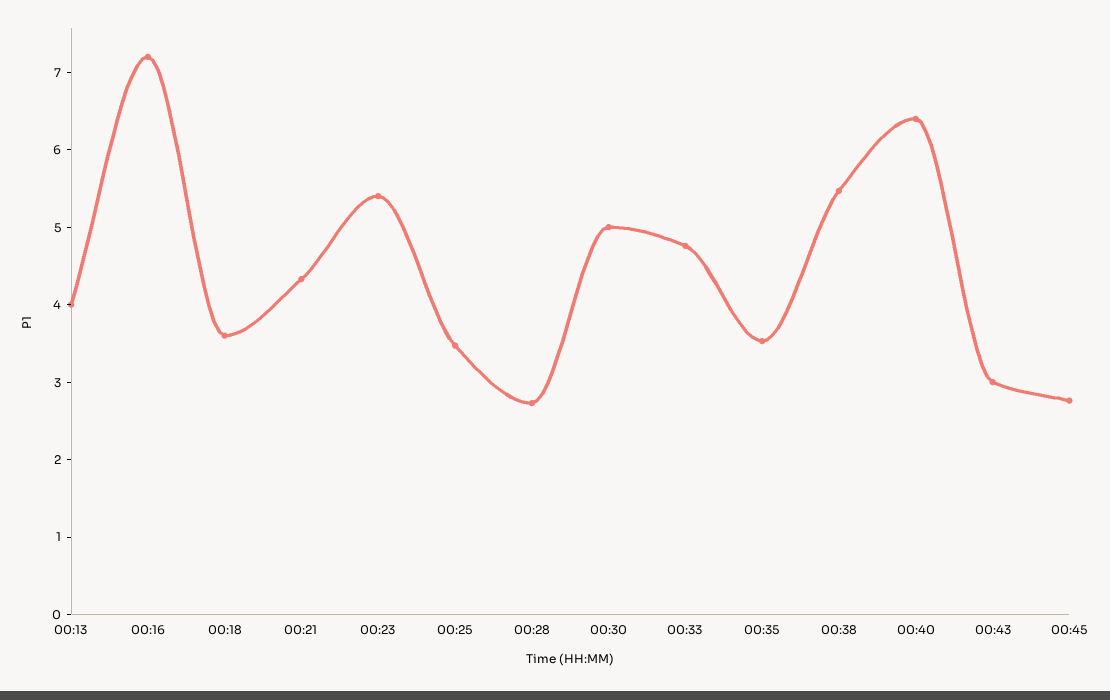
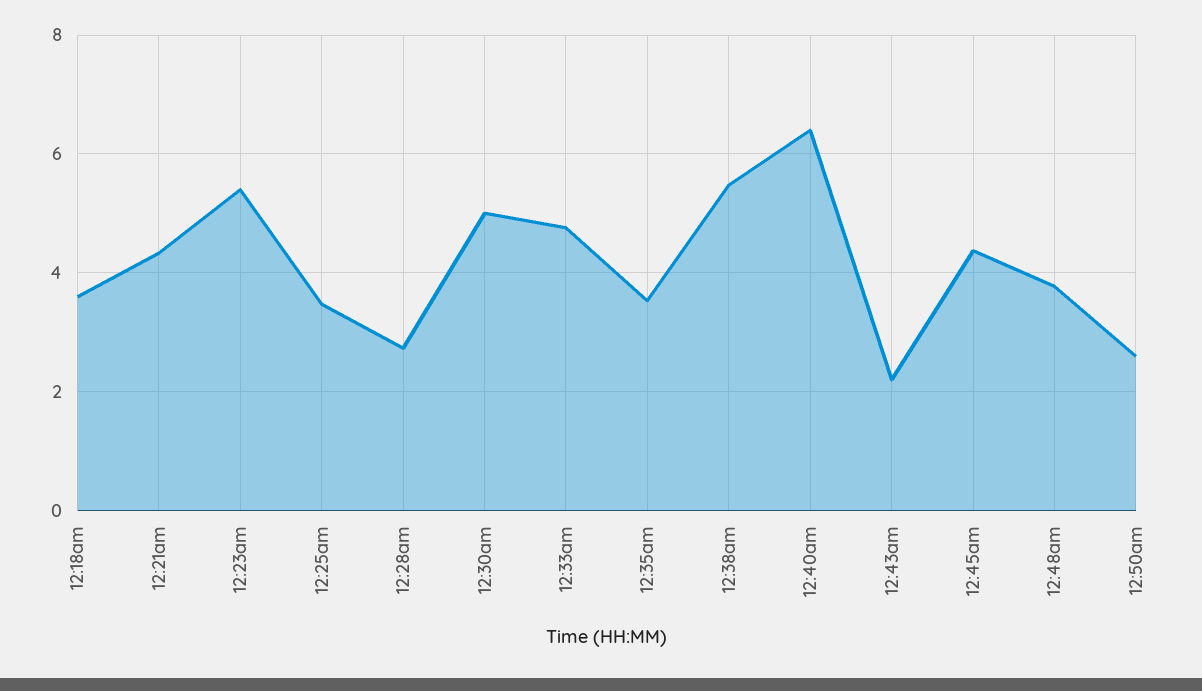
00:13: 4 -> none
00:16: 7.2 -> none
00:43: 3 -> 2.2
00:45: 2.8 -> 4.4
12:48am: none -> 3.8
12:50am: none -> 2.6

